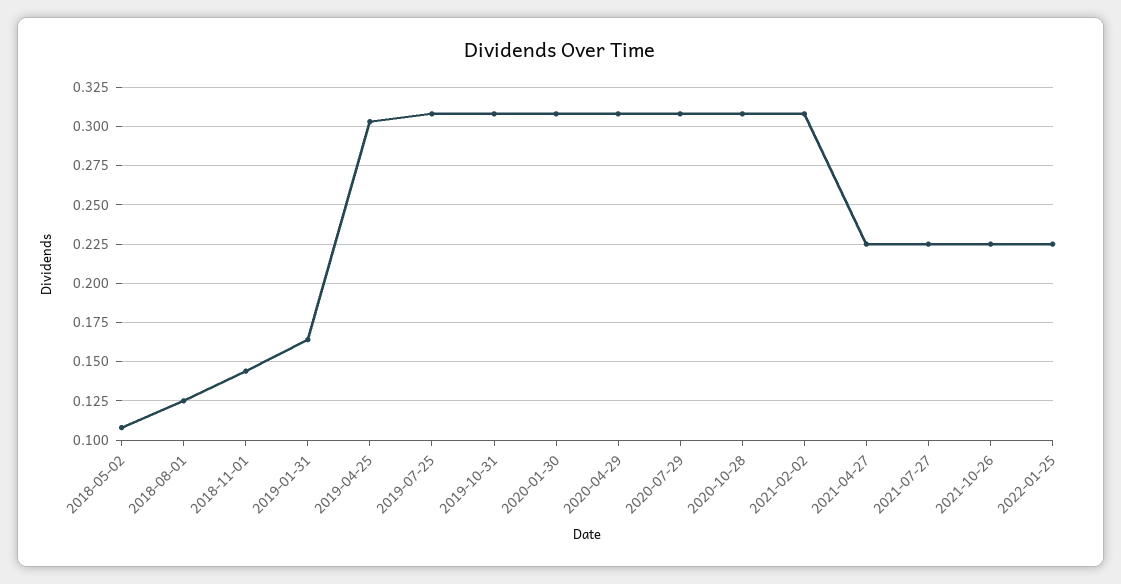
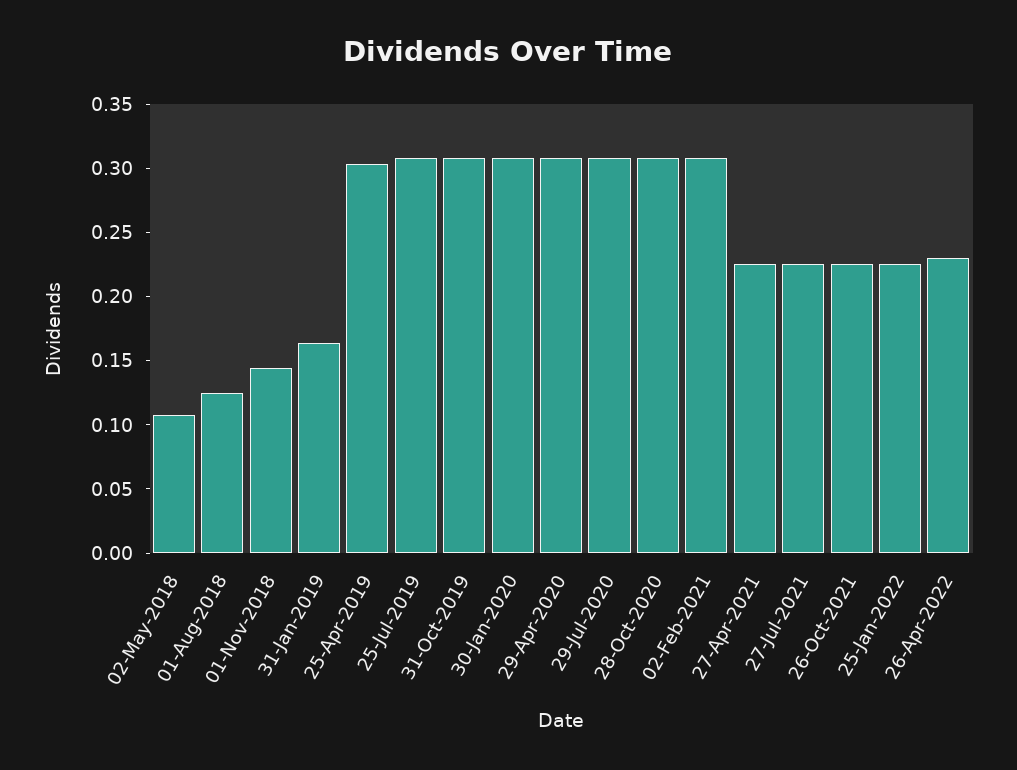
26-Apr-2022: none -> 0.23

